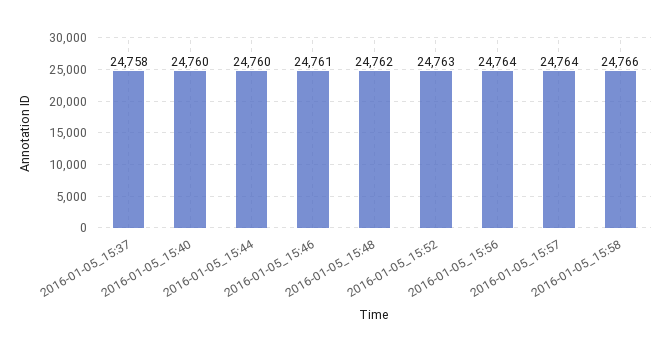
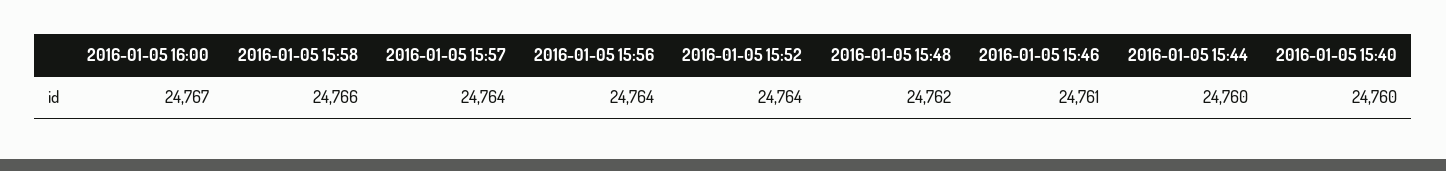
2016-01-05_15:37: 24758 -> none
2016-01-05_15:52: 24763 -> 24764
2016-01-05 16:00: none -> 24767

